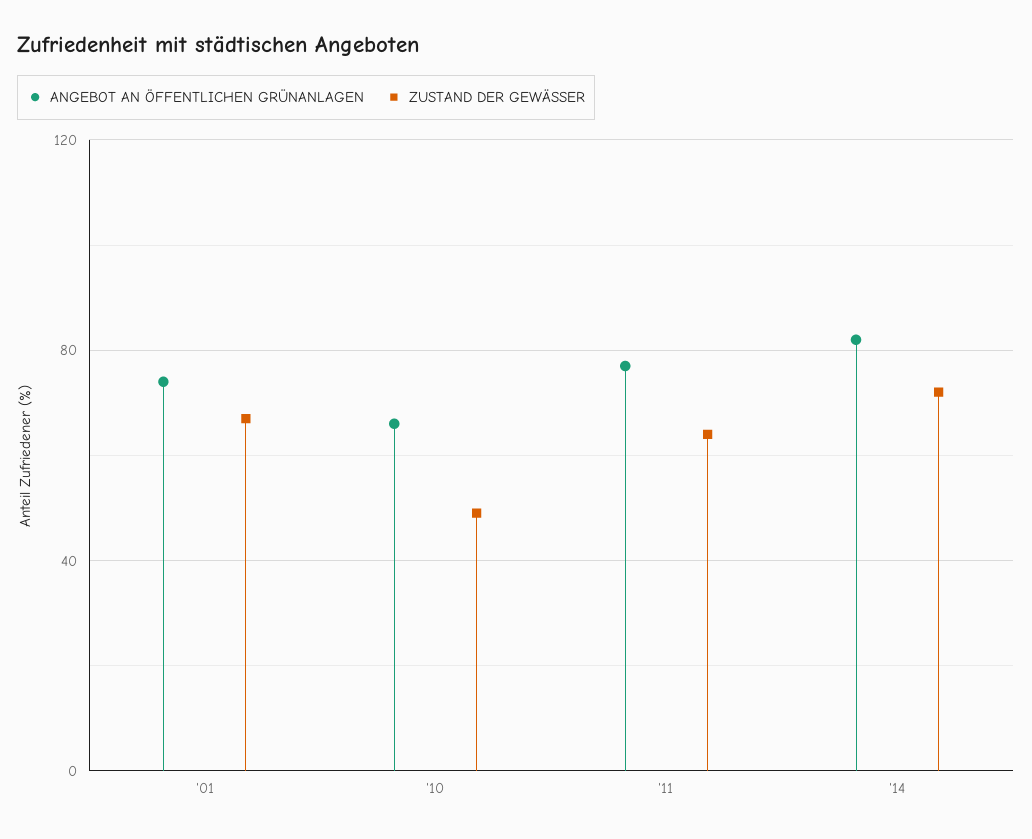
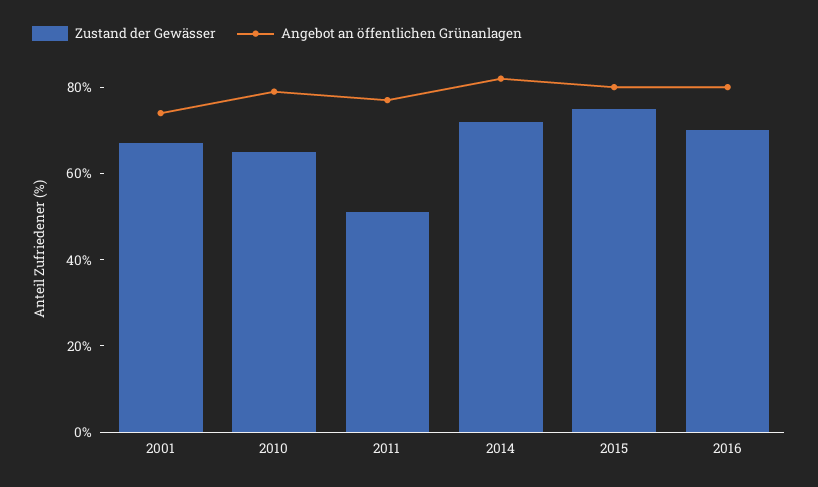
ANGEBOT AN ÖFFENTLICHEN GRÜNANLAGEN, '10: 65 -> 80
ZUSTAND DER GEWÄSSER, '10: 50 -> 65
ZUSTAND DER GEWÄSSER, '11: 65 -> 50
ZUSTAND DER GEWÄSSER, 2015: none -> 75
ANGEBOT AN ÖFFENTLICHEN GRÜNANLAGEN, 2015: none -> 80
ZUSTAND DER GEWÄSSER, 2016: none -> 70
ANGEBOT AN ÖFFENTLICHEN GRÜNANLAGEN, 2016: none -> 80

